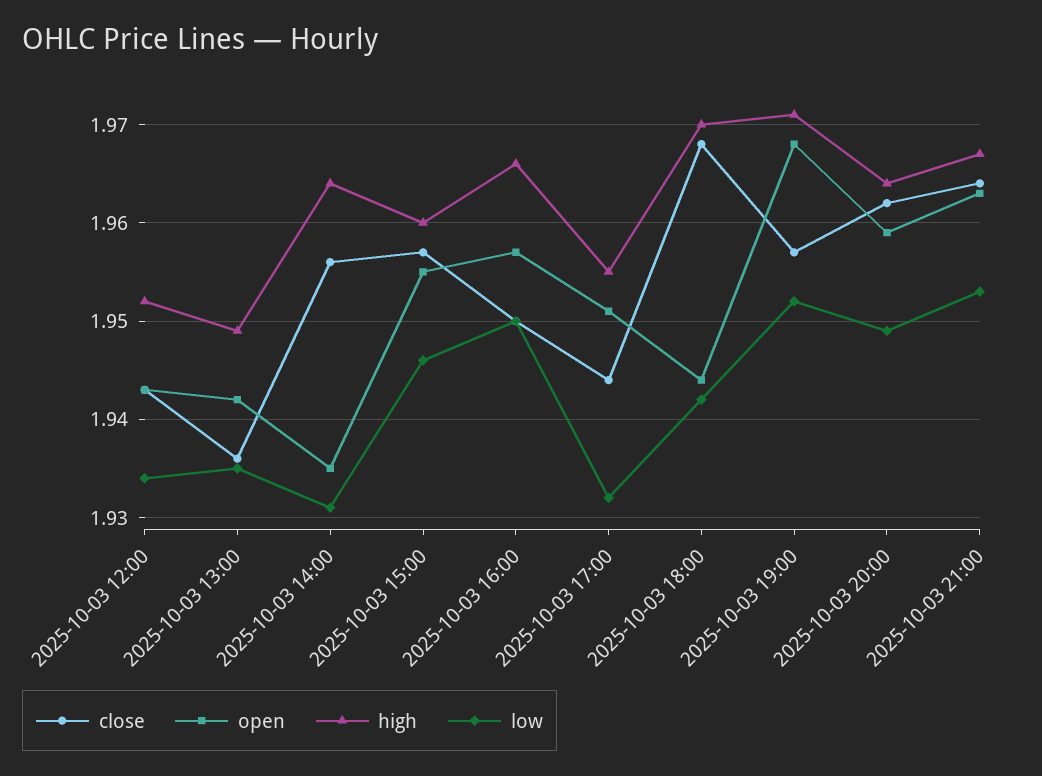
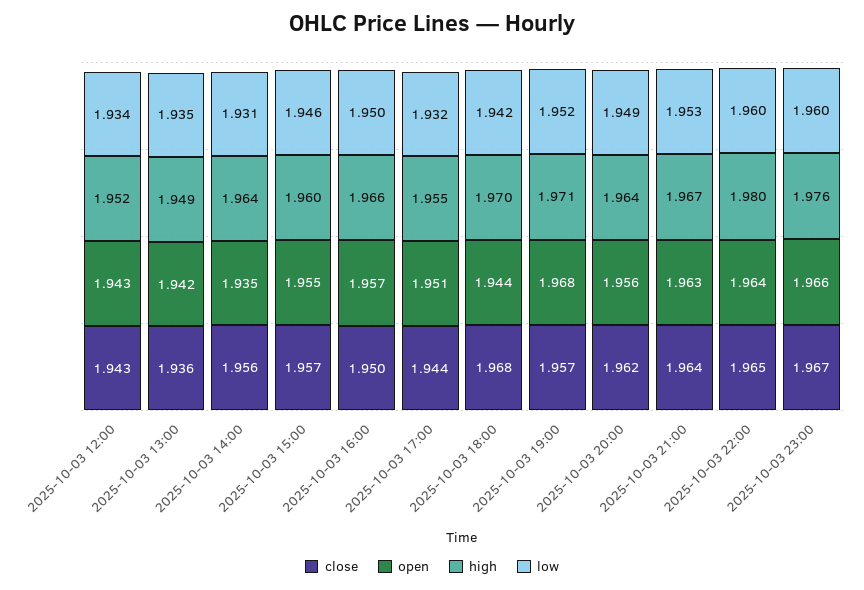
open, 2025-10-03 20:00: 1.959 -> 1.956
close, 2025-10-03 22:00: none -> 1.965
open, 2025-10-03 22:00: none -> 1.964
high, 2025-10-03 22:00: none -> 1.98
low, 2025-10-03 22:00: none -> 1.96
close, 2025-10-03 23:00: none -> 1.967
open, 2025-10-03 23:00: none -> 1.966
high, 2025-10-03 23:00: none -> 1.976
low, 2025-10-03 23:00: none -> 1.96

